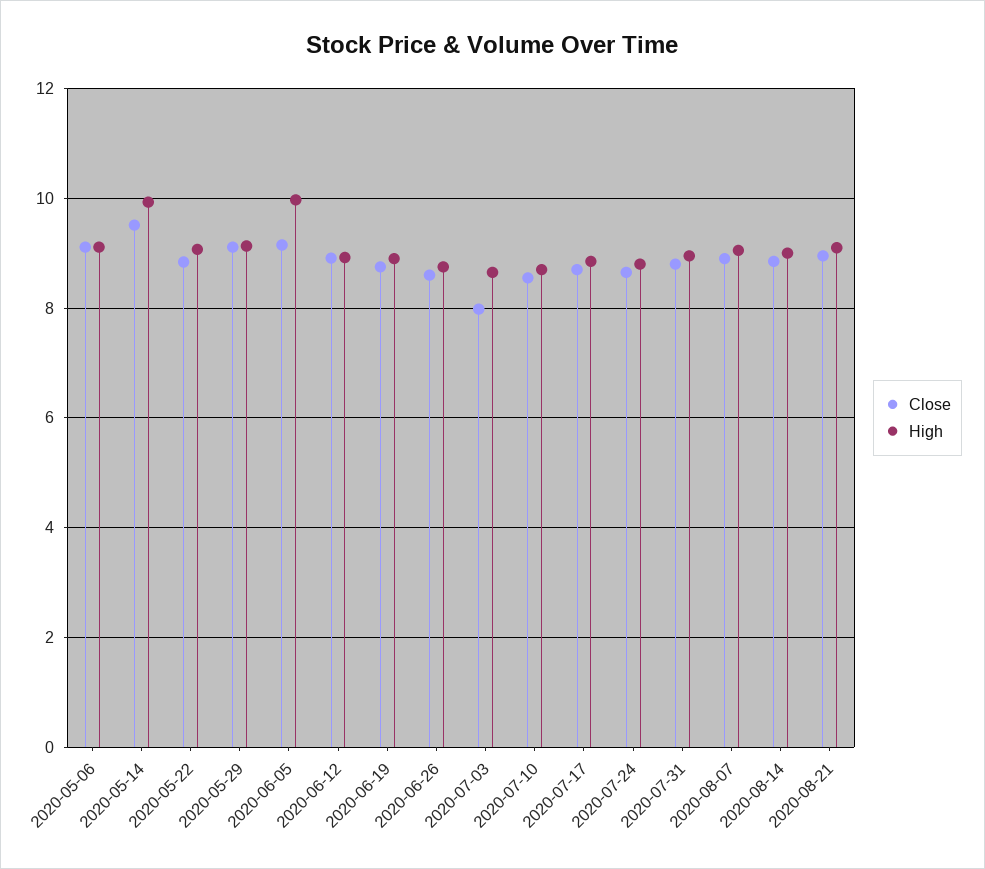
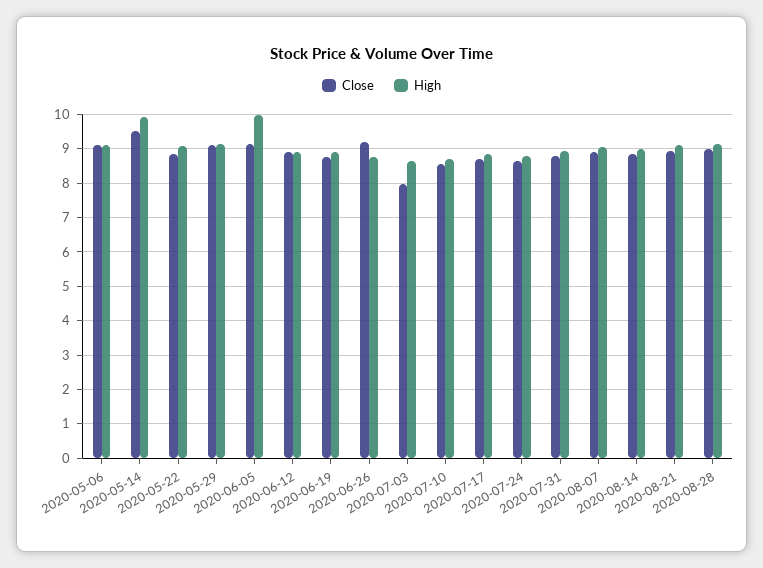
Close, 2020-06-26: 8.6 -> 9.2
Close, 2020-08-28: none -> 9
High, 2020-08-28: none -> 9.2

